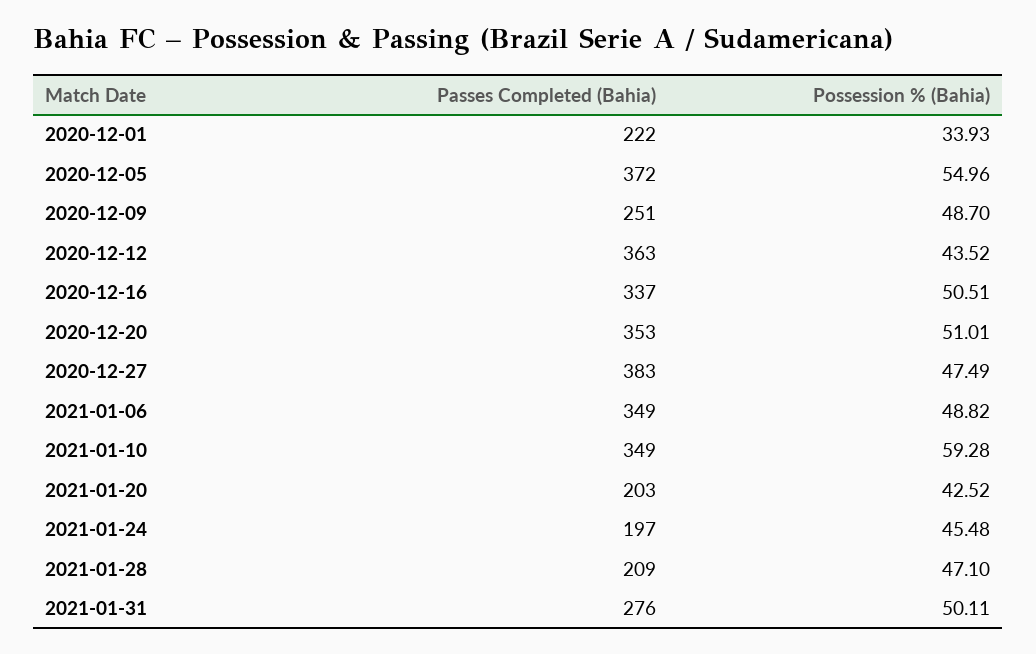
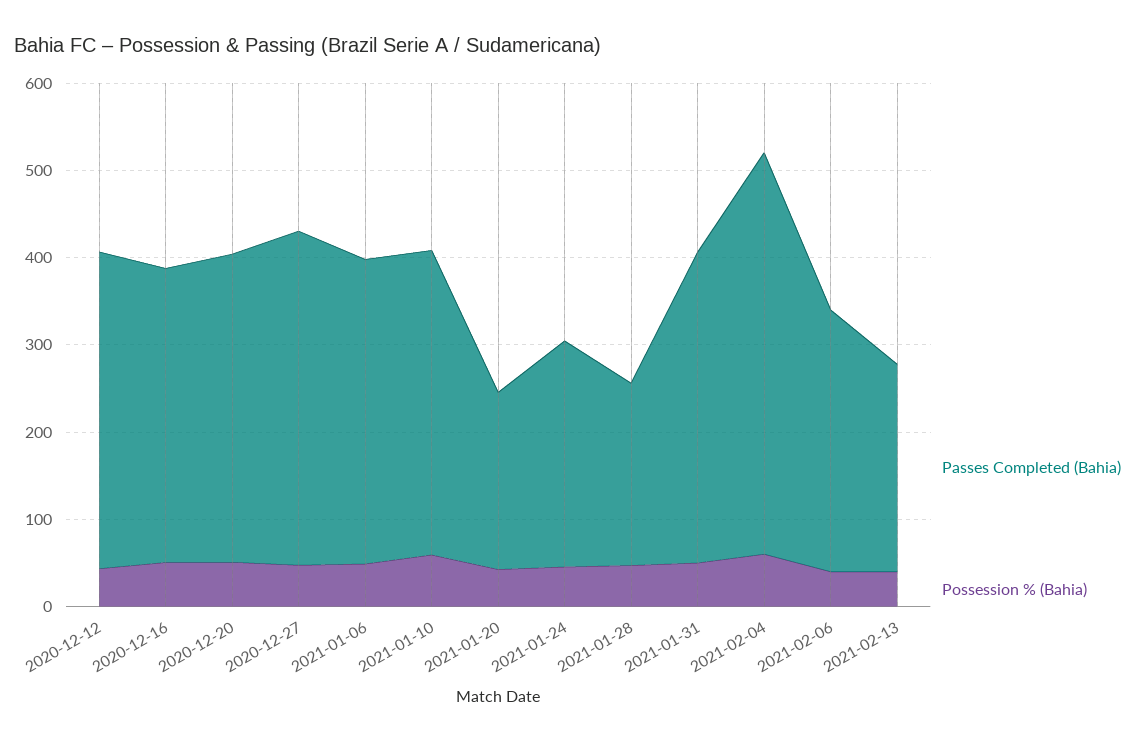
Passes Completed (Bahia), 2020-12-01: 222 -> none
Possession % (Bahia), 2020-12-01: 33.93 -> none
Passes Completed (Bahia), 2020-12-05: 372 -> none
Possession % (Bahia), 2020-12-05: 54.96 -> none
Passes Completed (Bahia), 2020-12-09: 251 -> none
Possession % (Bahia), 2020-12-09: 48.7 -> none
Passes Completed (Bahia), 2021-01-24: 197 -> 260
Passes Completed (Bahia), 2021-01-31: 276 -> 360
Passes Completed (Bahia), 2021-02-04: none -> 460
Possession % (Bahia), 2021-02-04: none -> 60
Passes Completed (Bahia), 2021-02-06: none -> 300
Possession % (Bahia), 2021-02-06: none -> 40
Passes Completed (Bahia), 2021-02-13: none -> 240
Possession % (Bahia), 2021-02-13: none -> 40

